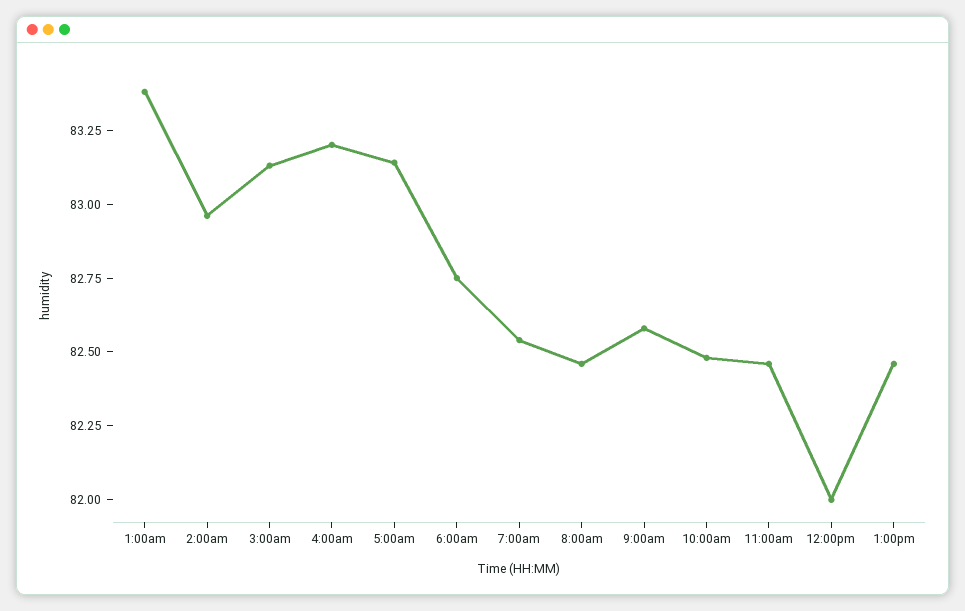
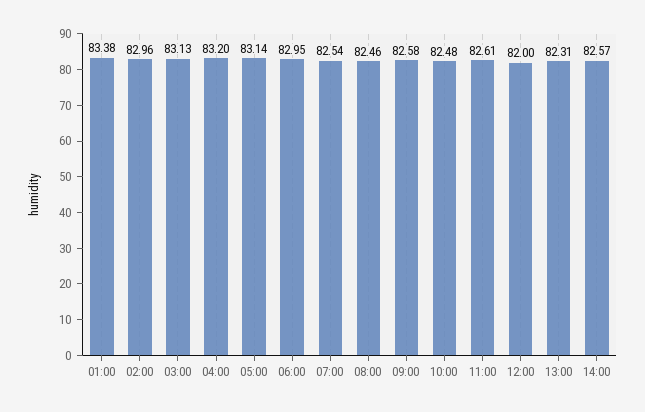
6:00am: 82.75 -> 82.95
11:00am: 82.45 -> 82.61
1:00pm: 82.45 -> 82.31
14:00: none -> 82.57

